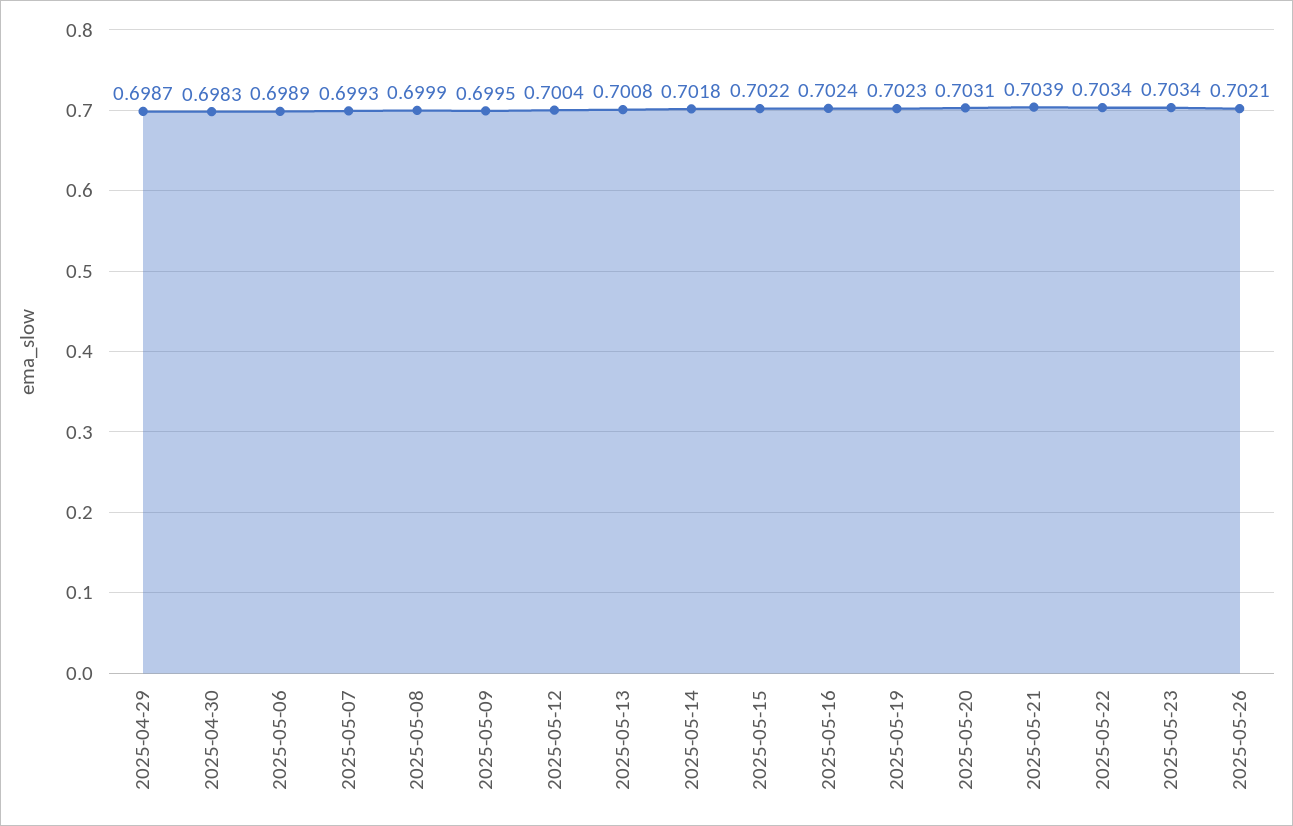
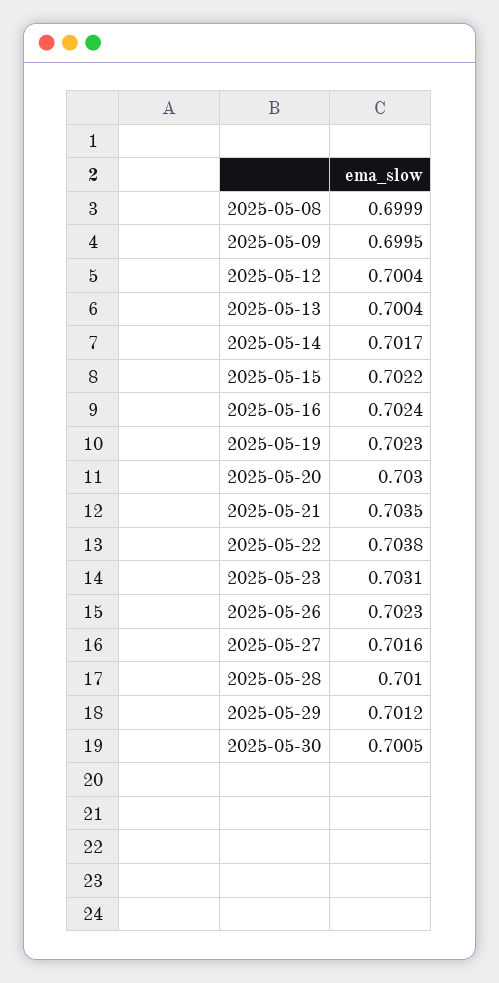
2025-04-29: 0.6987 -> none
2025-04-30: 0.6983 -> none
2025-05-06: 0.6989 -> none
2025-05-07: 0.6993 -> none
2025-05-13: 0.7008 -> 0.7004
2025-05-14: 0.7018 -> 0.7017
2025-05-20: 0.7031 -> 0.703
2025-05-21: 0.7039 -> 0.7035
2025-05-22: 0.7034 -> 0.7038
2025-05-23: 0.7034 -> 0.7031
2025-05-26: 0.7021 -> 0.7023
2025-05-27: none -> 0.7016
2025-05-28: none -> 0.701
2025-05-29: none -> 0.7012
2025-05-30: none -> 0.7005

